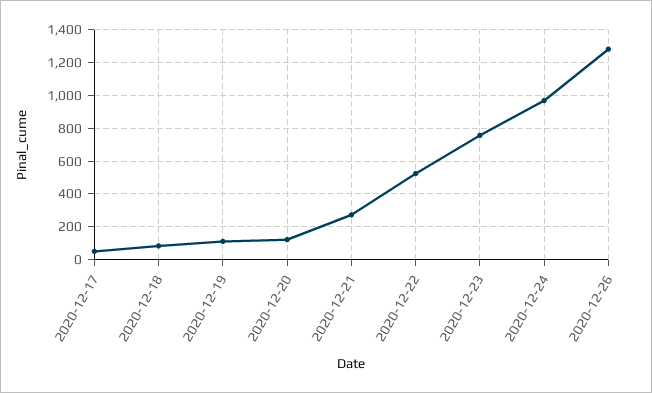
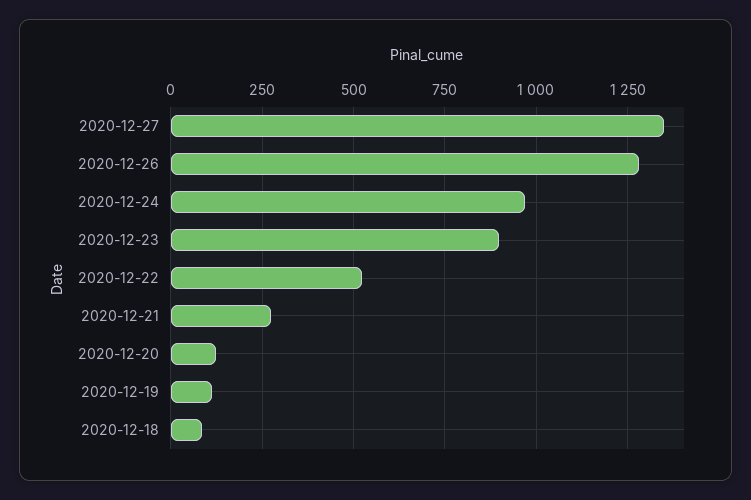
2020-12-17: 50 -> none
2020-12-23: 750 -> 900
2020-12-27: none -> 1350

